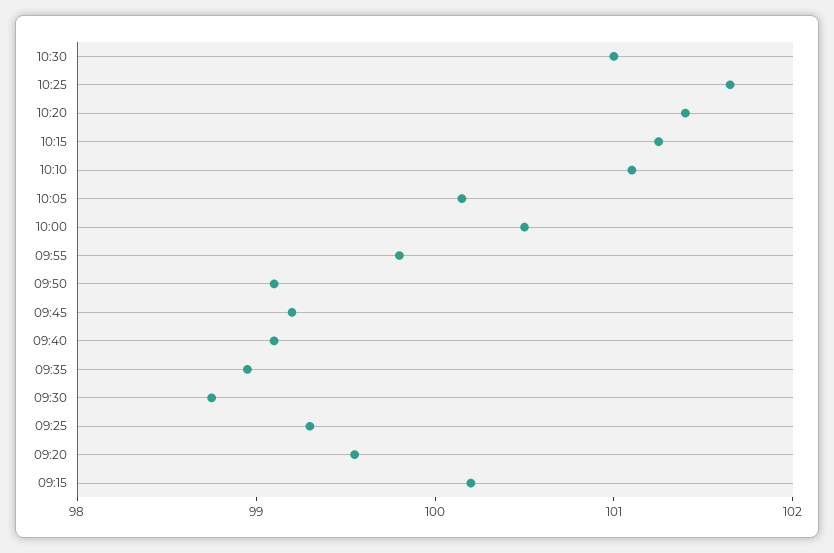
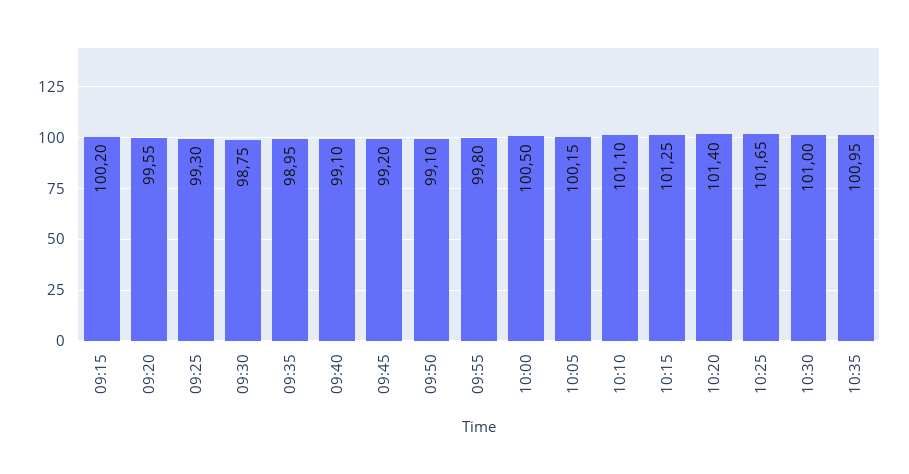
10:35: none -> 100.95

